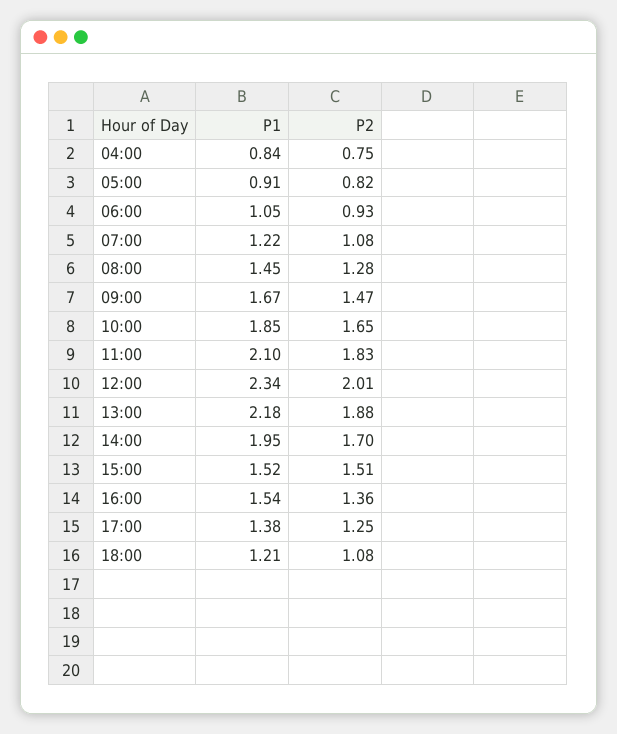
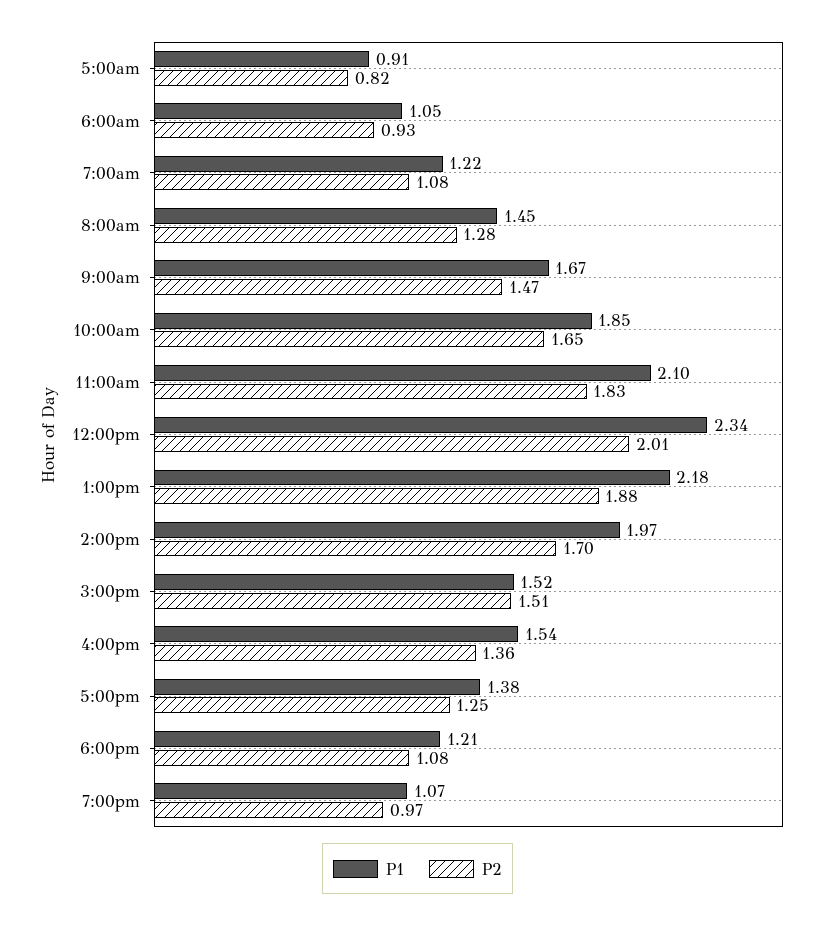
P1, 04:00: 0.84 -> none
P2, 04:00: 0.75 -> none
P1, 14:00: 1.95 -> 1.97
P1, 7:00pm: none -> 1.07
P2, 7:00pm: none -> 0.97

